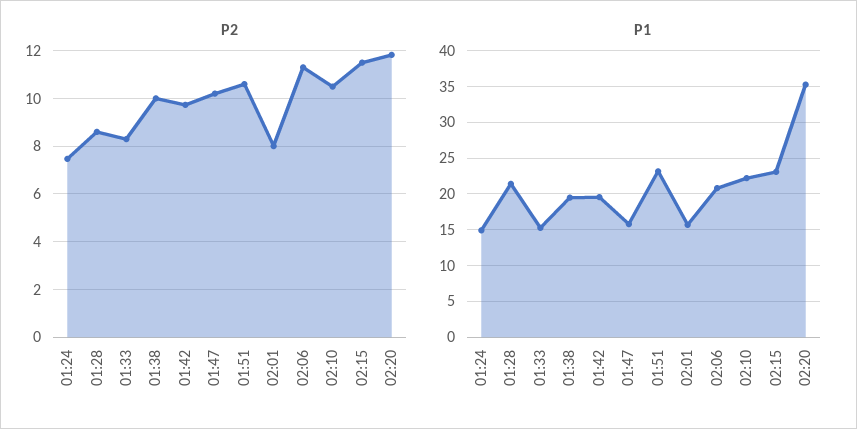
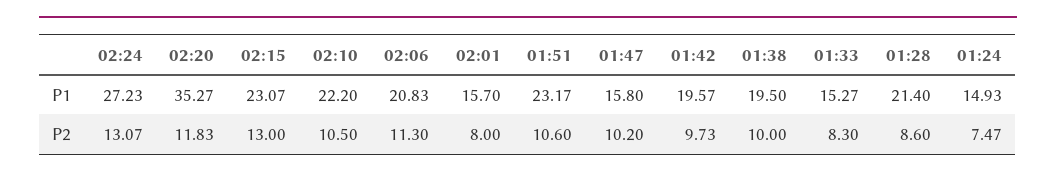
P2, 02:15: 11.5 -> 13
P1, 02:24: none -> 27.23
P2, 02:24: none -> 13.07

